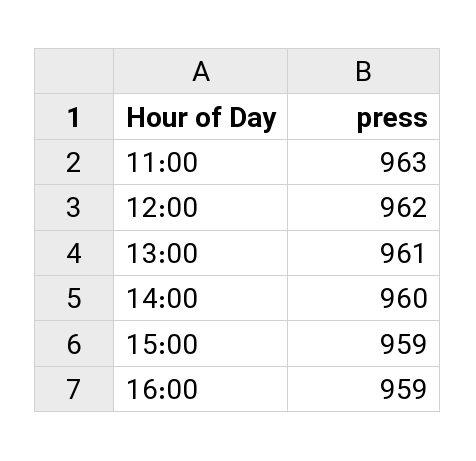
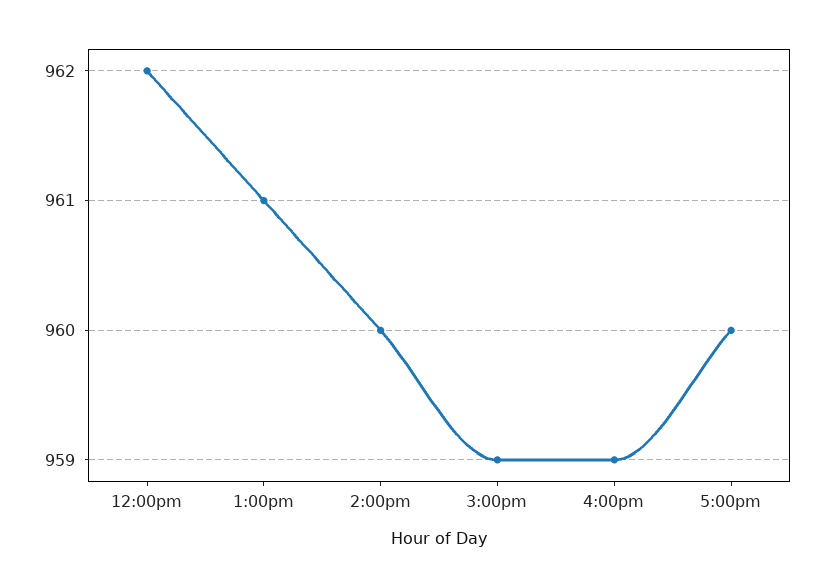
11:00: 963 -> none
5:00pm: none -> 960

